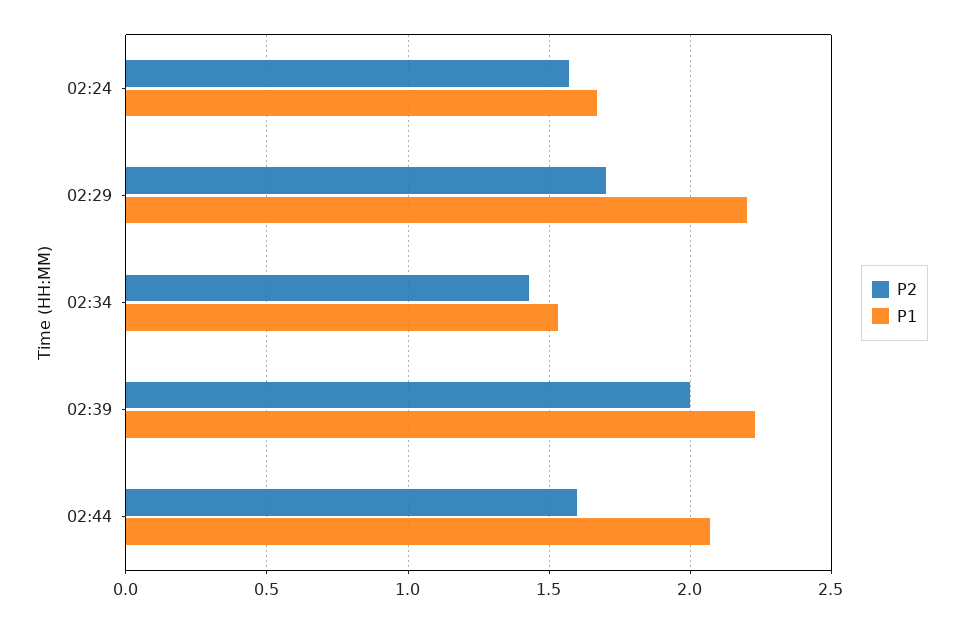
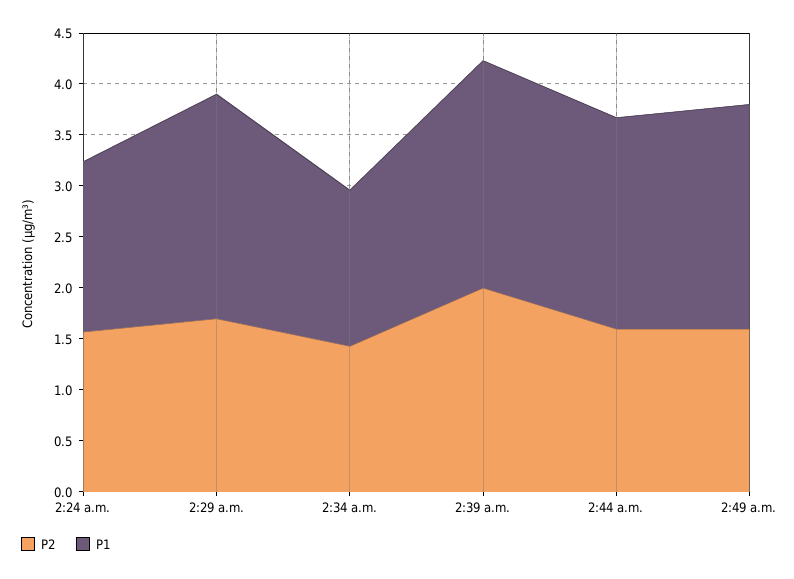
P2, 2:49 a.m.: none -> 1.6
P1, 2:49 a.m.: none -> 2.2

